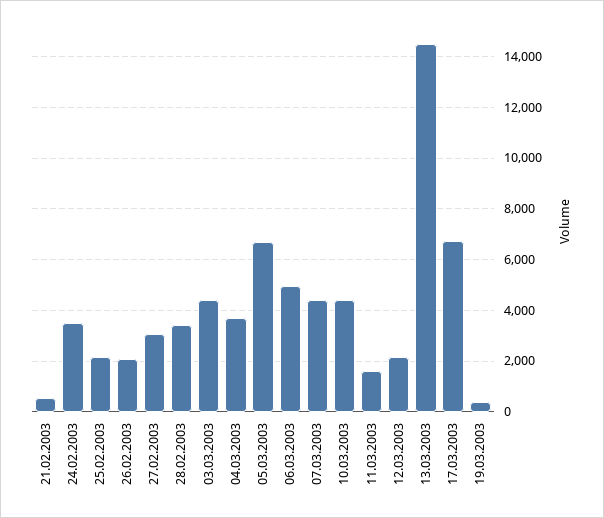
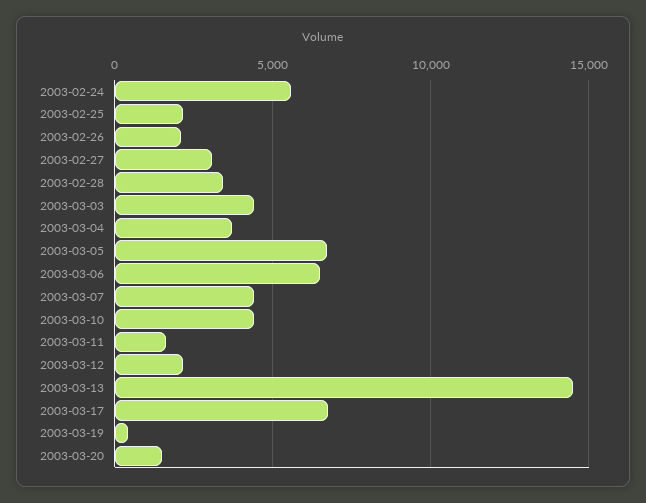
21.02.2003: 500 -> none
24.02.2003: 3500 -> 5500
06.03.2003: 5000 -> 6500
2003-03-20: none -> 1500

